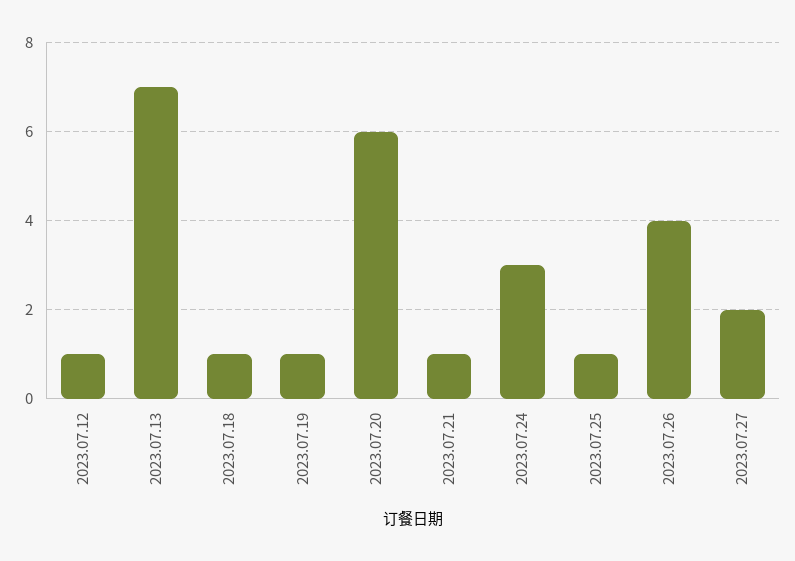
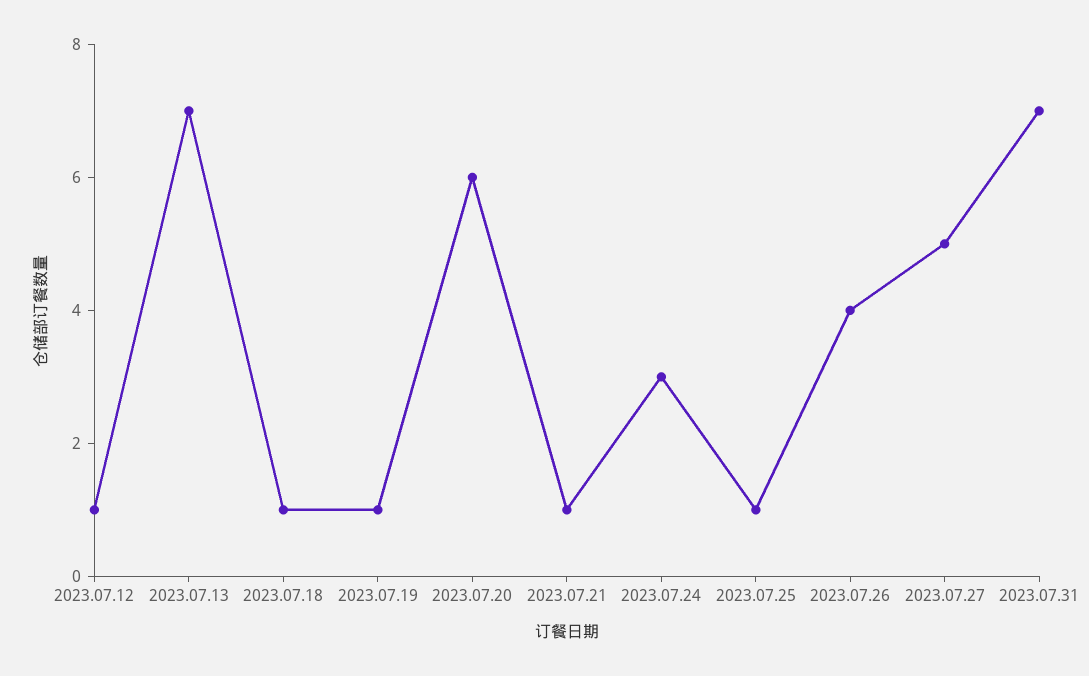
2023.07.27: 2 -> 5
2023.07.31: none -> 7

